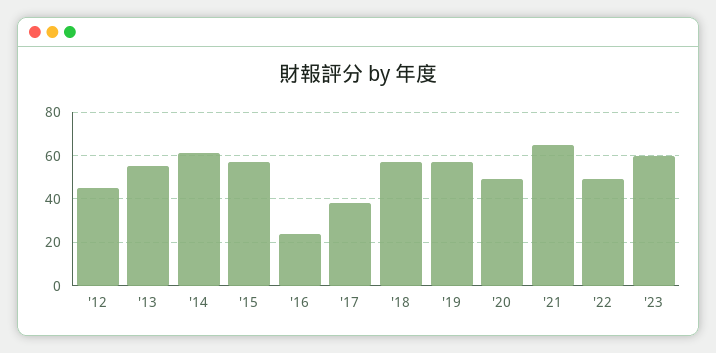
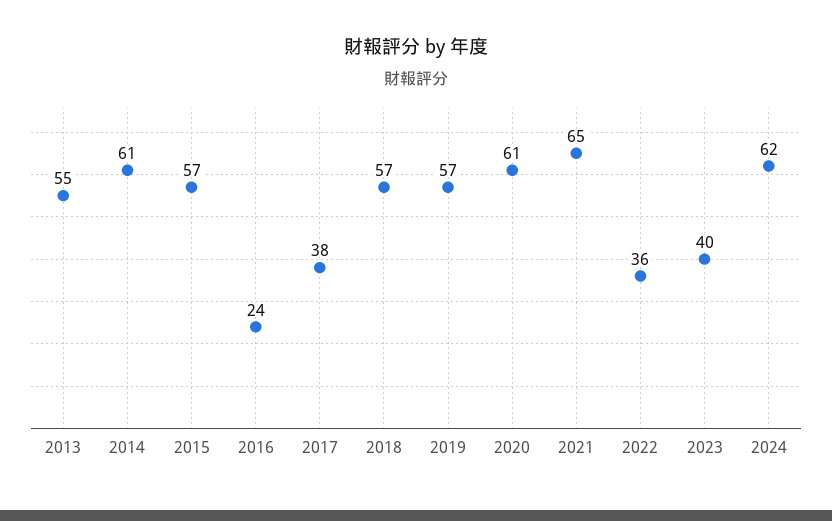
'12: 45 -> none
'20: 50 -> 61
'22: 50 -> 36
'23: 60 -> 40
2024: none -> 62

